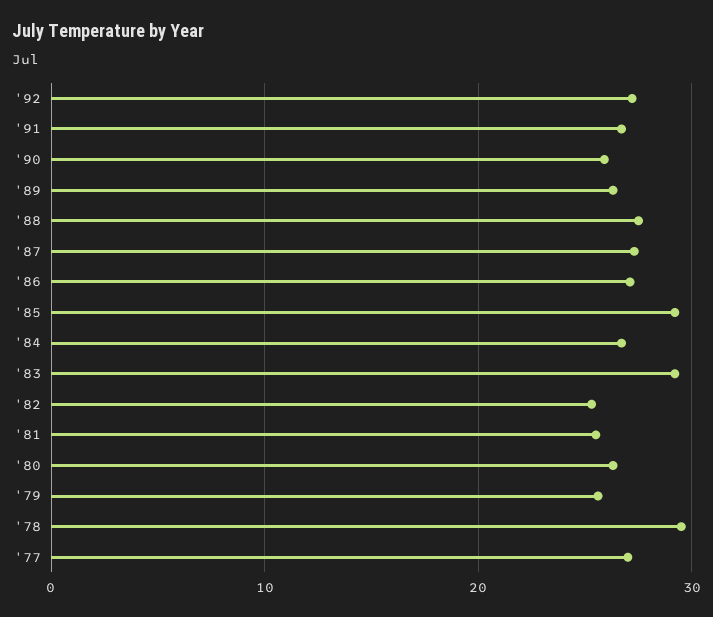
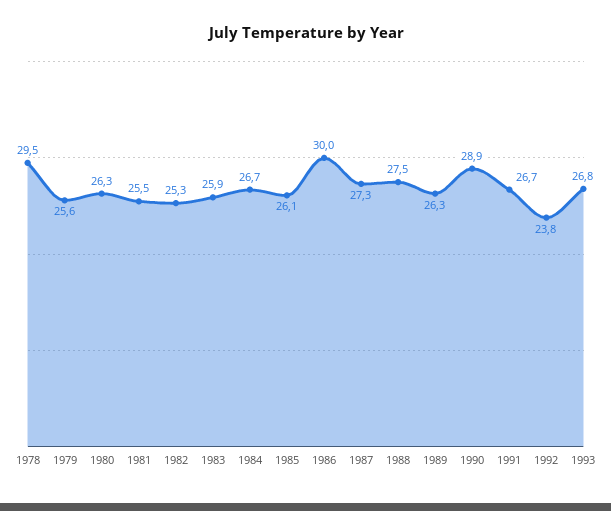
'92: 27 -> 23.8
'90: 26 -> 28.9
'86: 27 -> 30
'85: 29 -> 26.1
'83: 29 -> 25.9
'77: 27 -> none
1993: none -> 26.8

